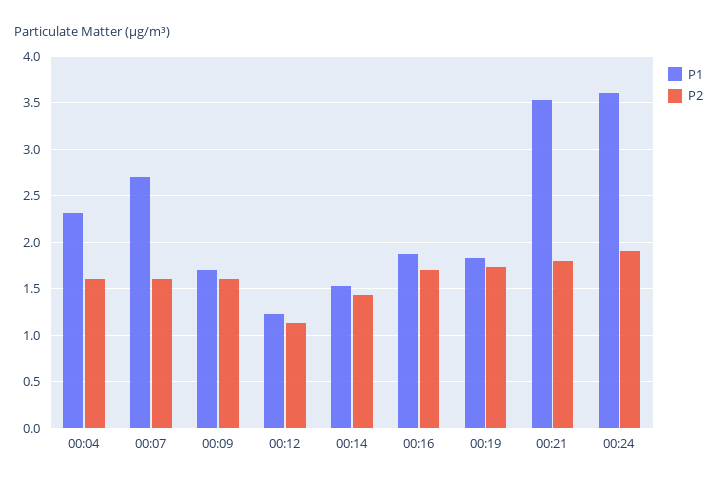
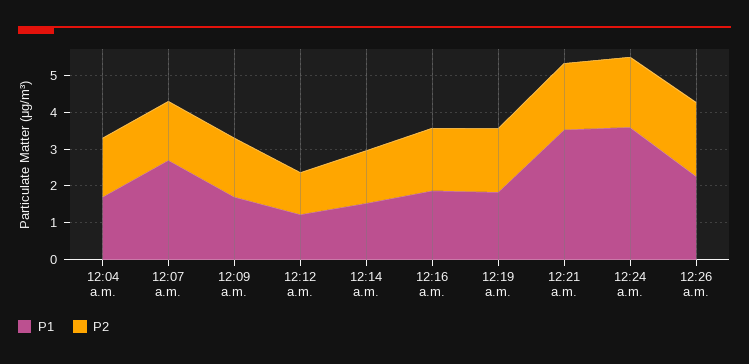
P1, 00:04: 2.3 -> 1.75
P1, 12:26 a.m.: none -> 2.25
P2, 12:26 a.m.: none -> 2

